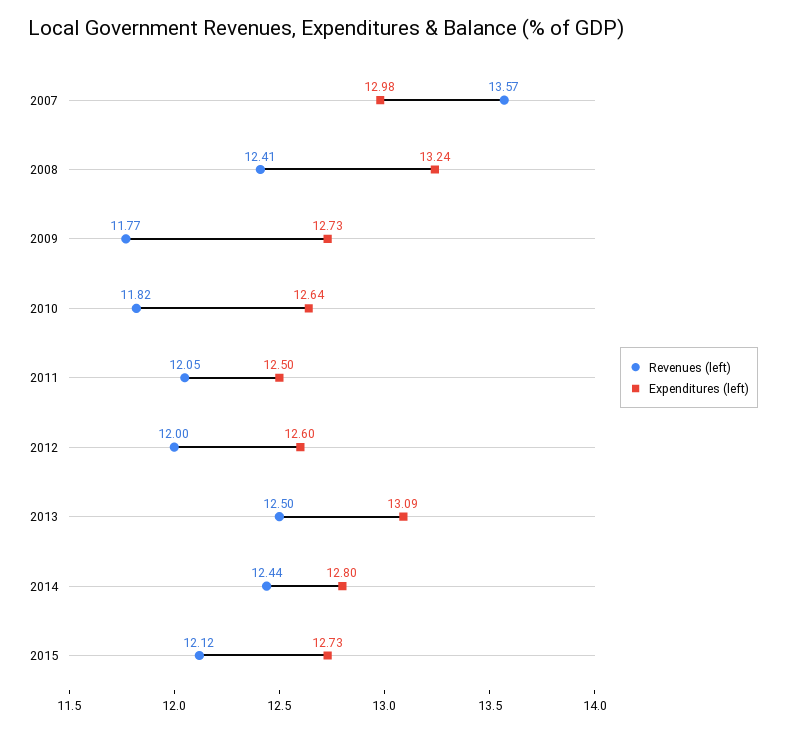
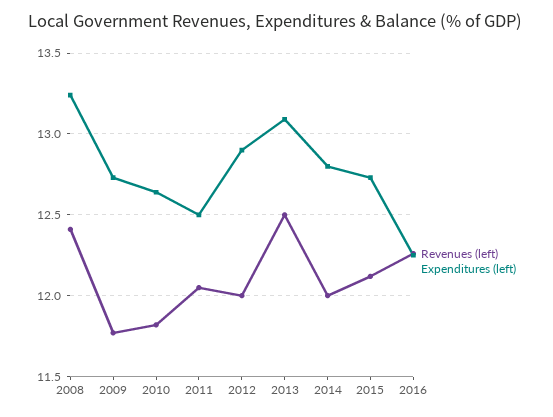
Revenues (left), 2007: 13.57 -> none
Expenditures (left), 2007: 12.98 -> none
Expenditures (left), 2012: 12.6 -> 12.9
Revenues (left), 2014: 12.44 -> 12
Revenues (left), 2016: none -> 12.25
Expenditures (left), 2016: none -> 12.25

